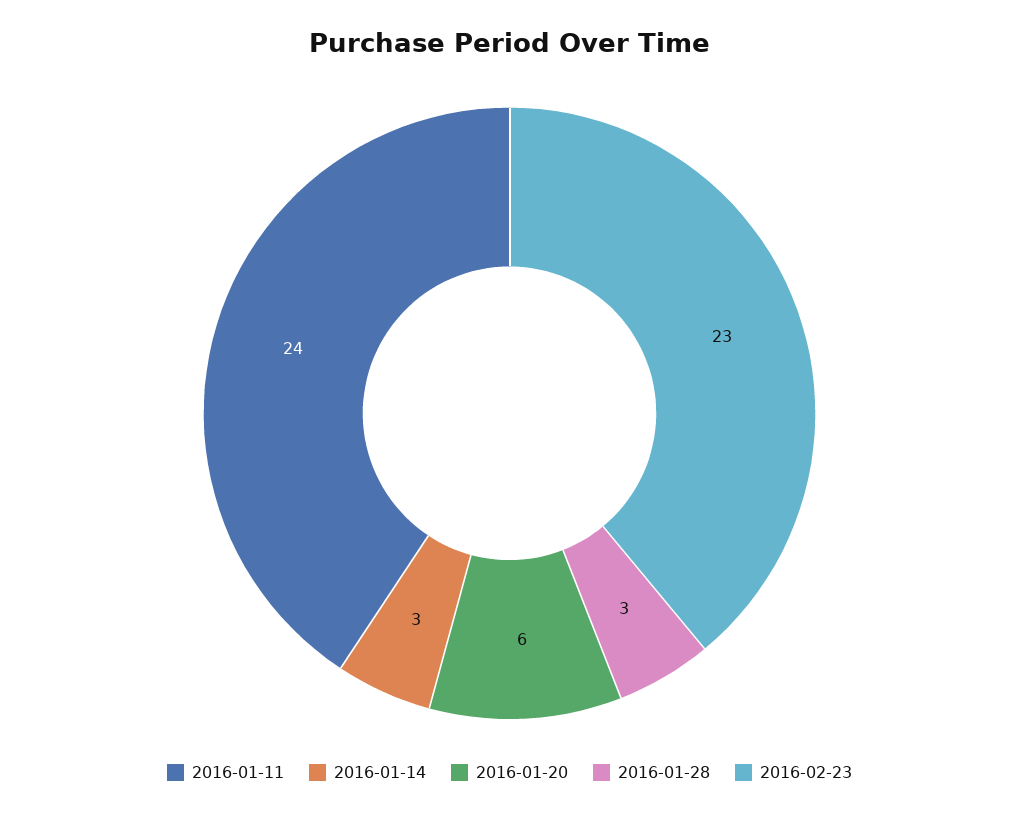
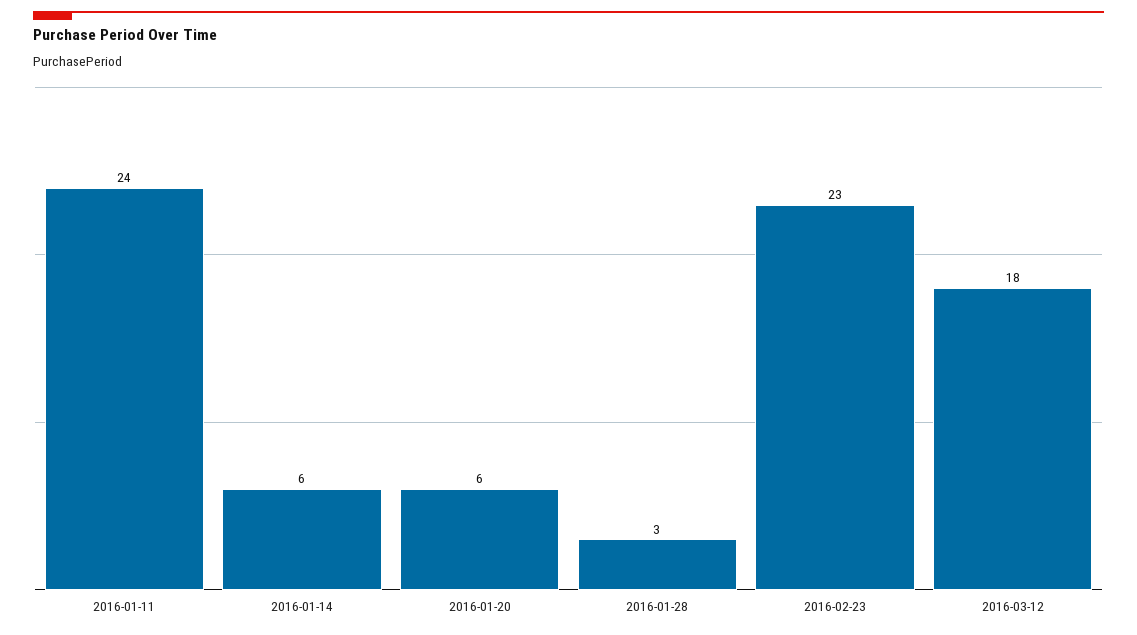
2016-01-14: 3 -> 6
2016-03-12: none -> 18

